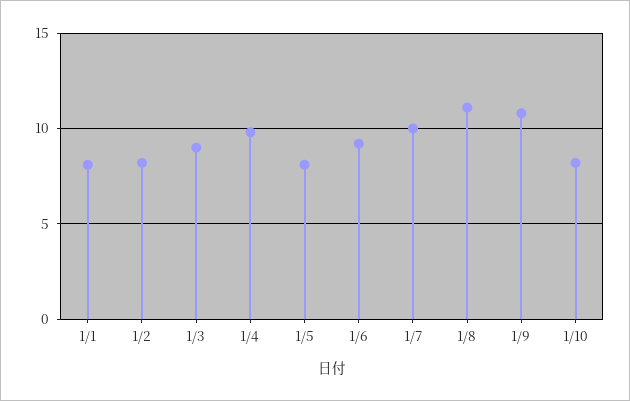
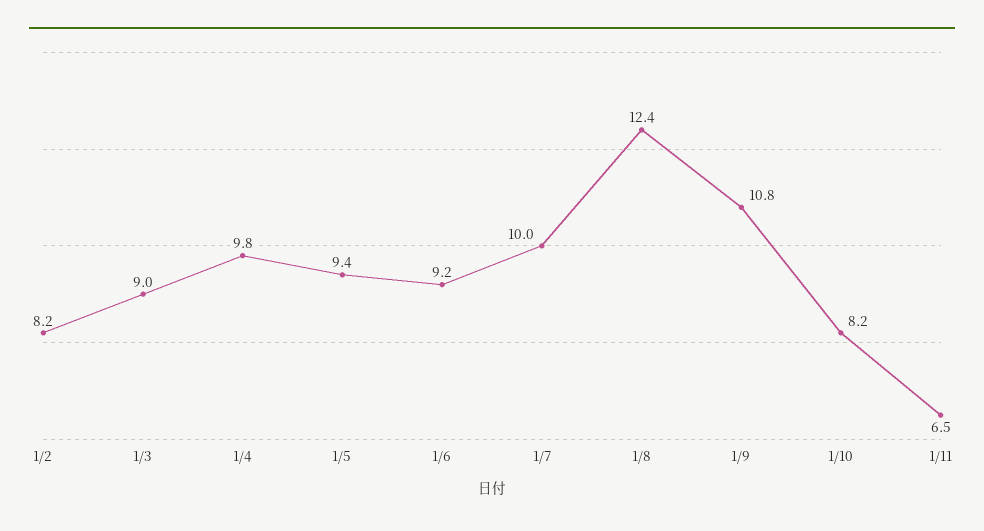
1/1: 8 -> none
1/5: 8 -> 9.4
1/8: 11 -> 12.4
1/11: none -> 6.5

